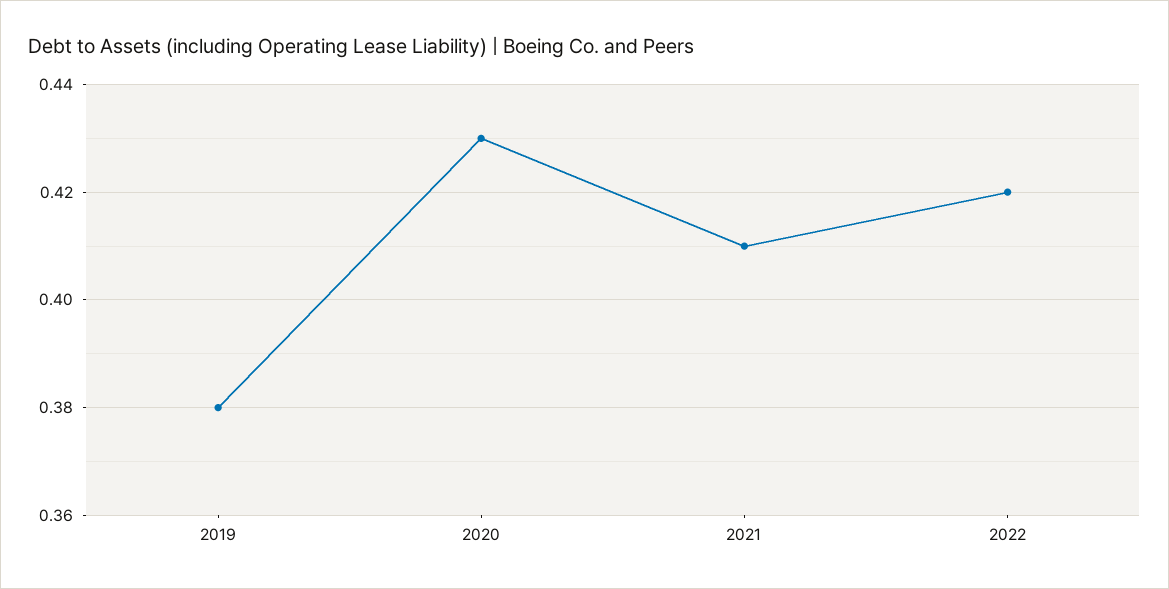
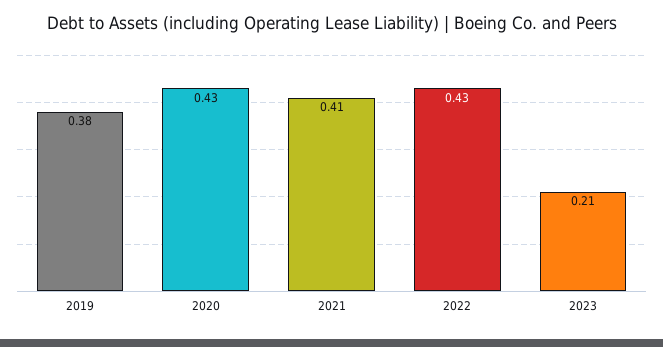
2022: 0.42 -> 0.43
2023: none -> 0.21

